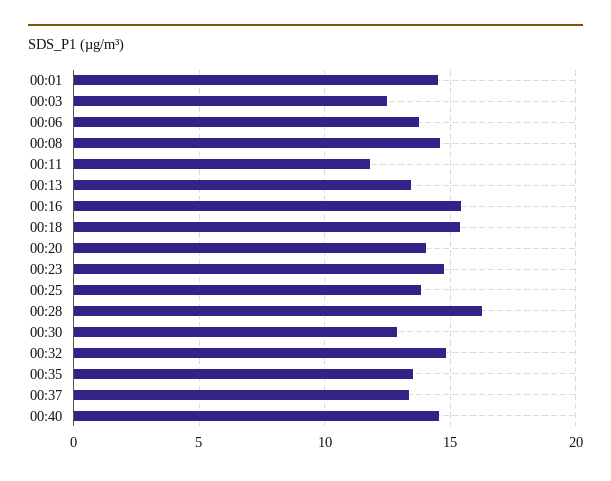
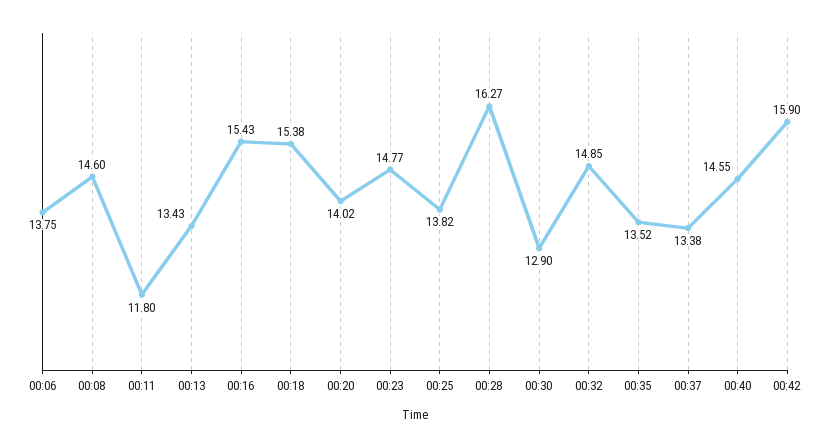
00:01: 14.5 -> none
00:03: 12.5 -> none
00:42: none -> 15.9

